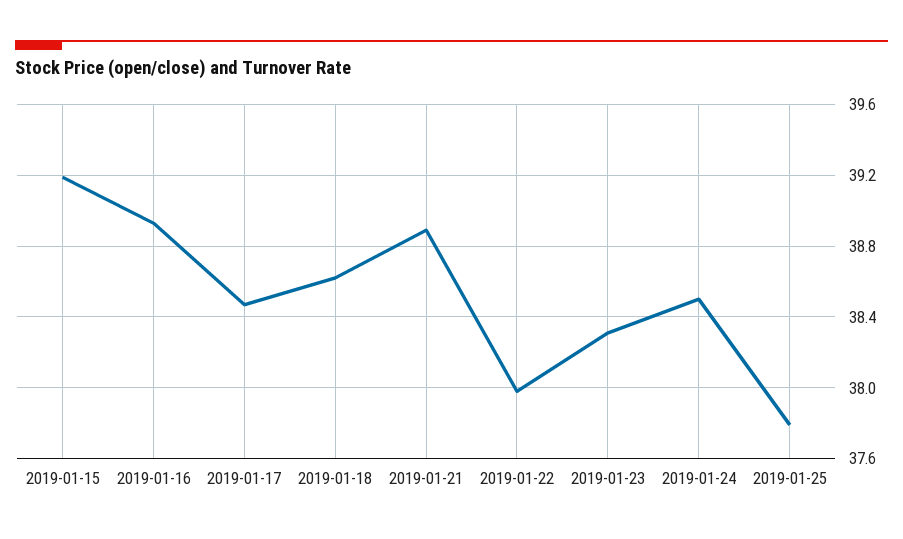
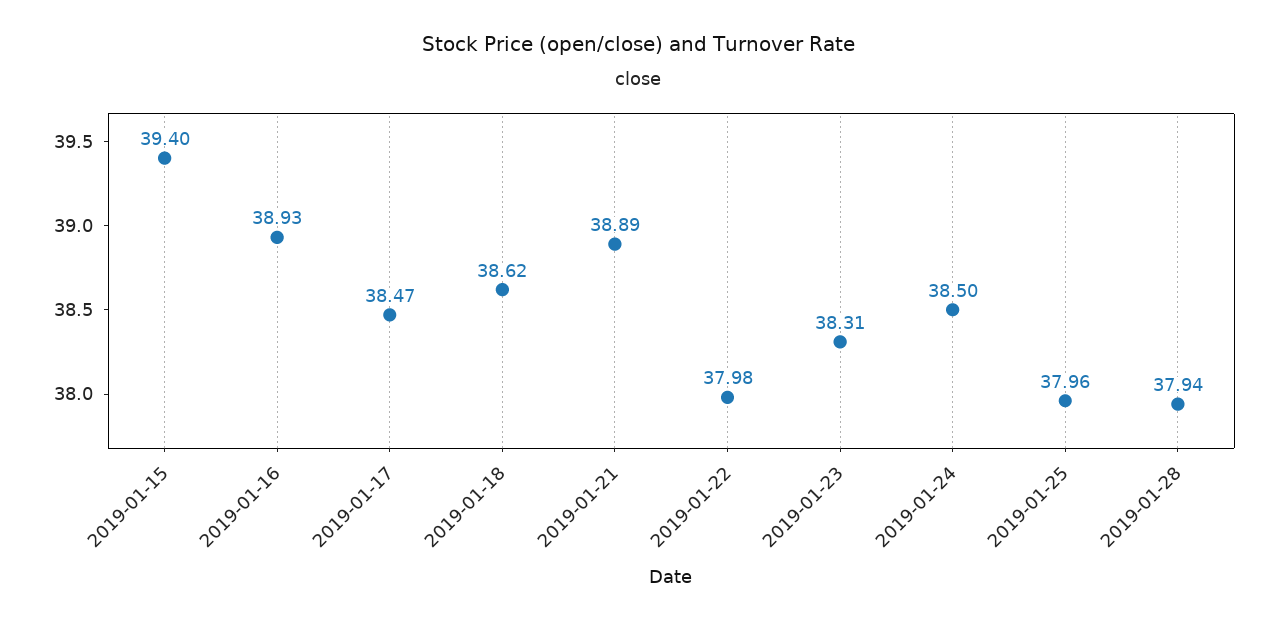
2019-01-15: 39.2 -> 39.4
2019-01-25: 37.8 -> 37.96
2019-01-28: none -> 37.94

